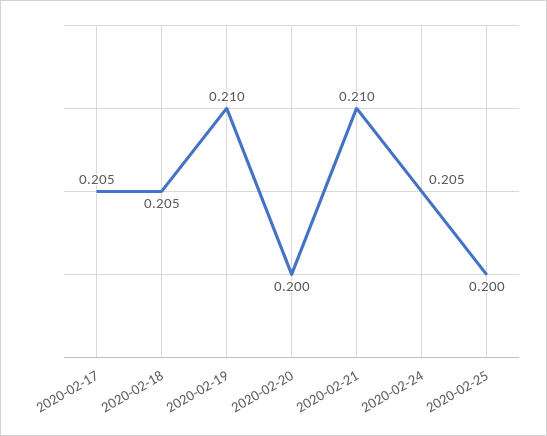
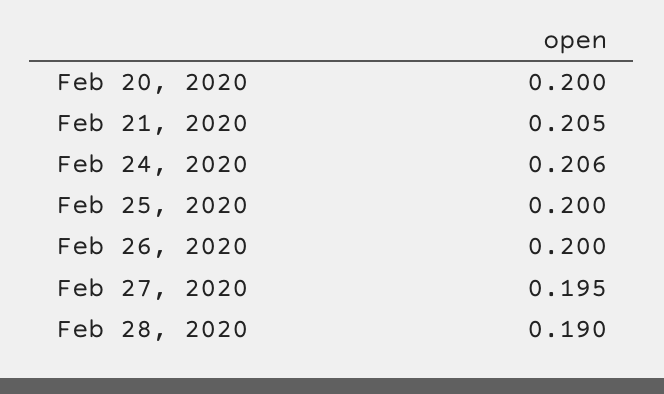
2020-02-17: 0.205 -> none
2020-02-18: 0.205 -> none
2020-02-19: 0.21 -> none
2020-02-21: 0.21 -> 0.205
2020-02-24: 0.205 -> 0.206
Feb 26, 2020: none -> 0.2
Feb 27, 2020: none -> 0.195
Feb 28, 2020: none -> 0.19

